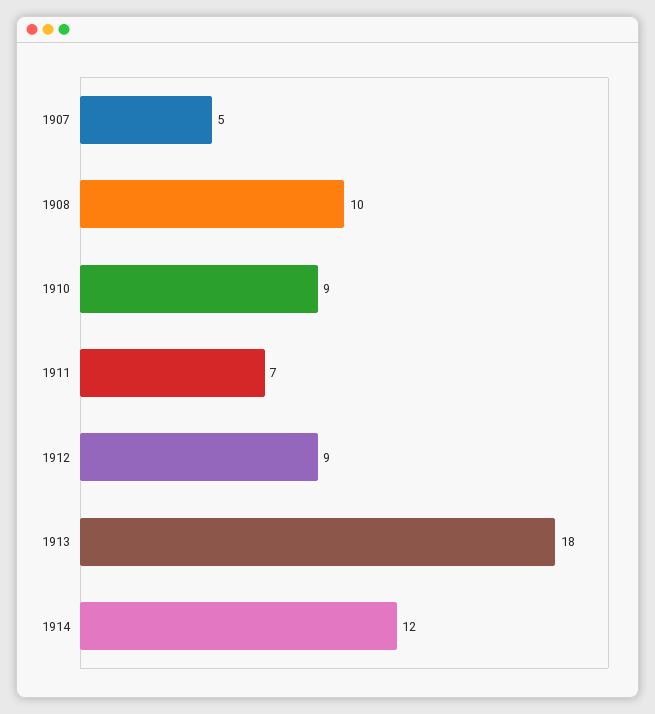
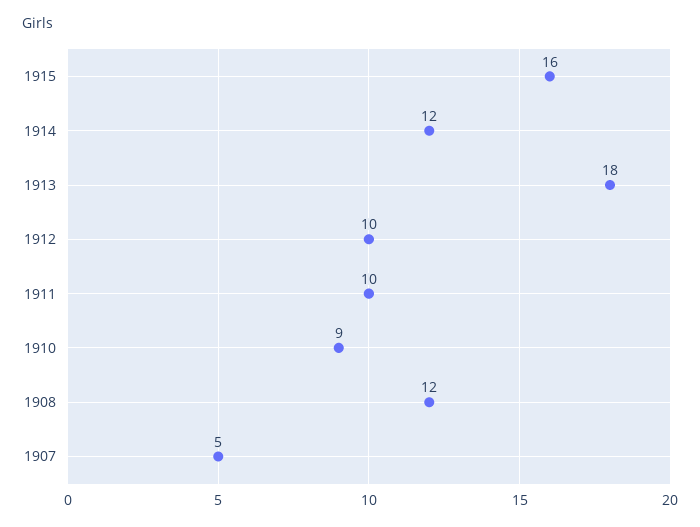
1908: 10 -> 12
1911: 7 -> 10
1912: 9 -> 10
1915: none -> 16

